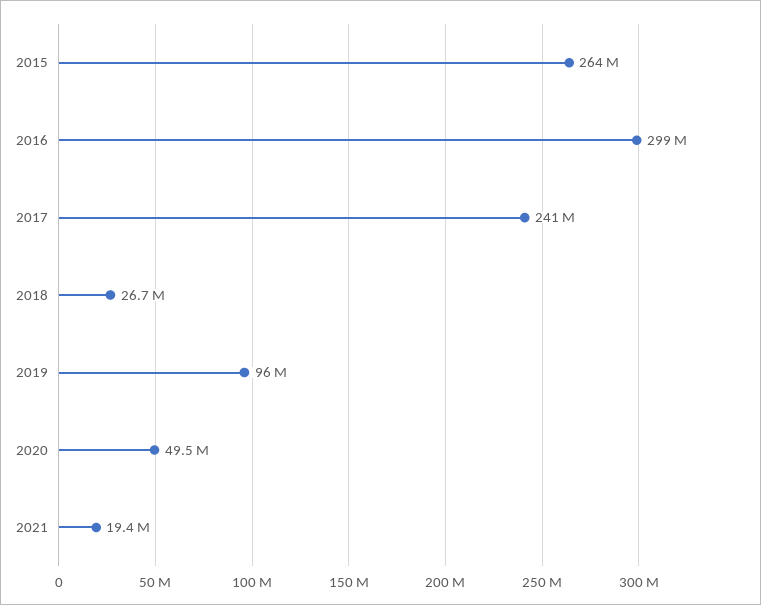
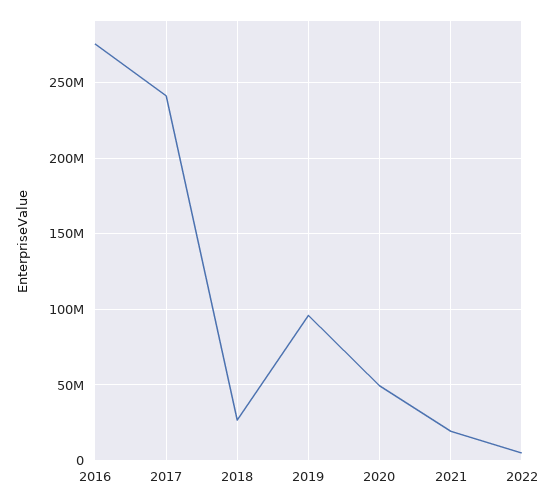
2015: 264000000 -> none
2016: 299000000 -> 275000000
2022: none -> 5000000

